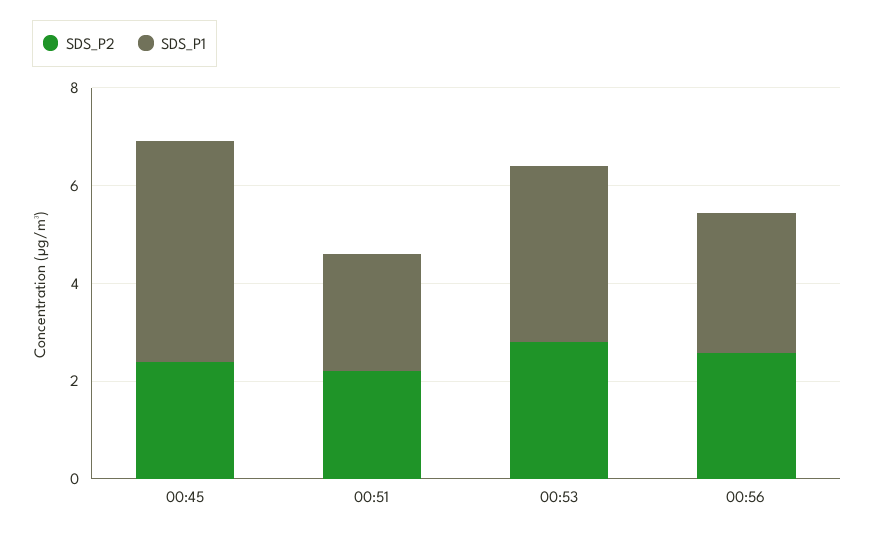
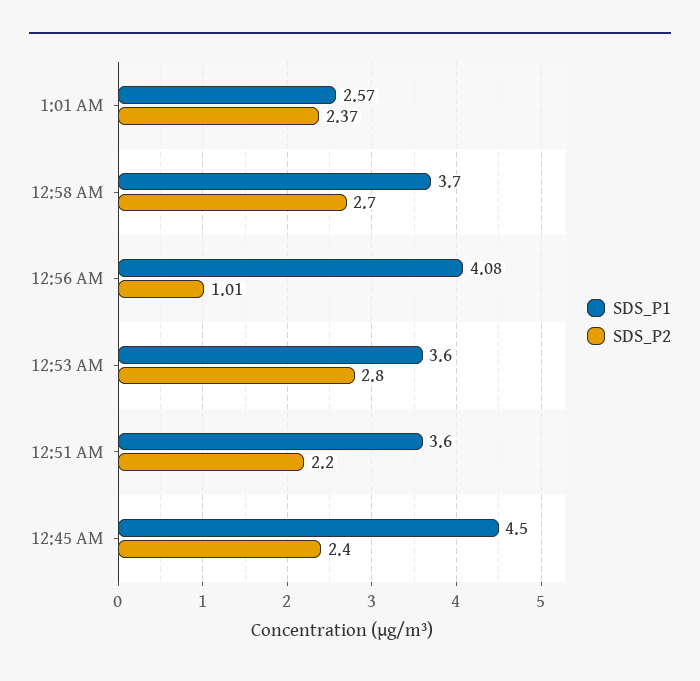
SDS_P1, 00:51: 2.5 -> 3.6
SDS_P2, 00:56: 2.5 -> 1.01
SDS_P1, 00:56: 3 -> 4.08
SDS_P1, 1:01 AM: none -> 2.57
SDS_P2, 1:01 AM: none -> 2.37
SDS_P1, 12:58 AM: none -> 3.7
SDS_P2, 12:58 AM: none -> 2.7

